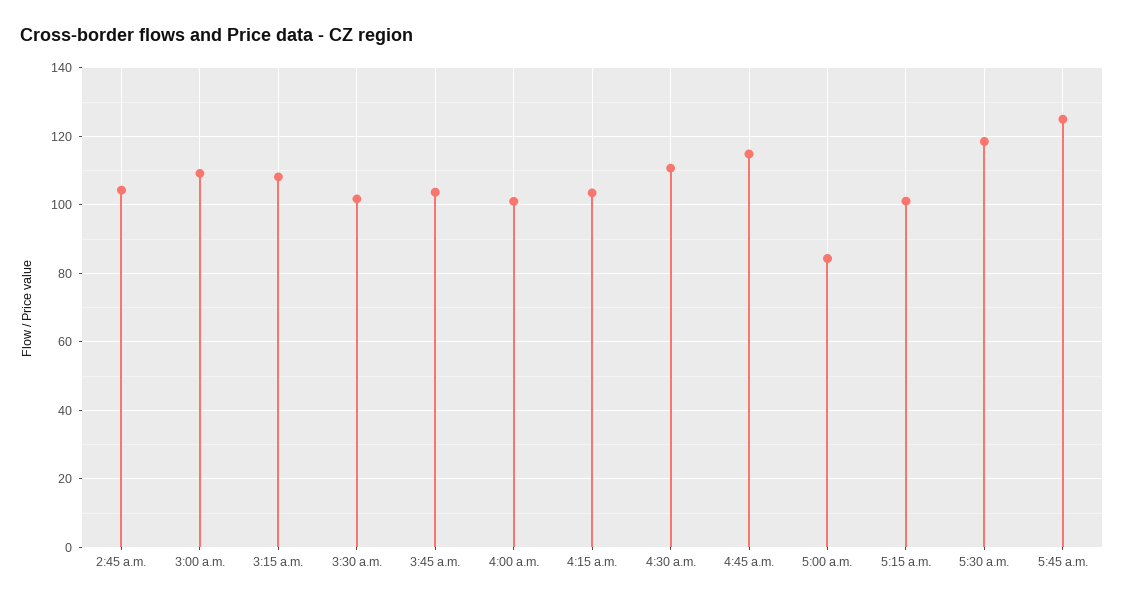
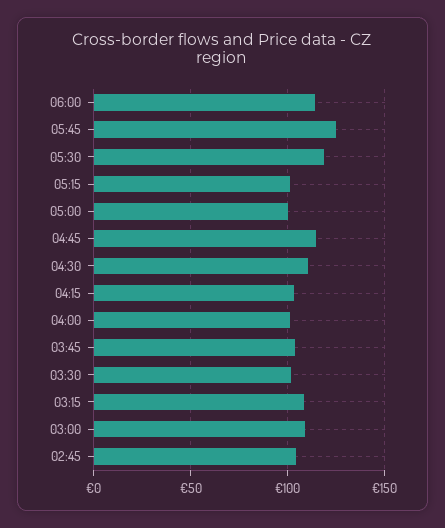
5:00 a.m.: 84 -> 100
06:00: none -> 115

